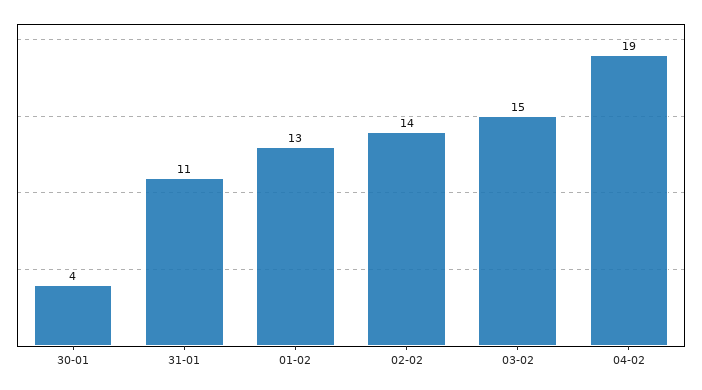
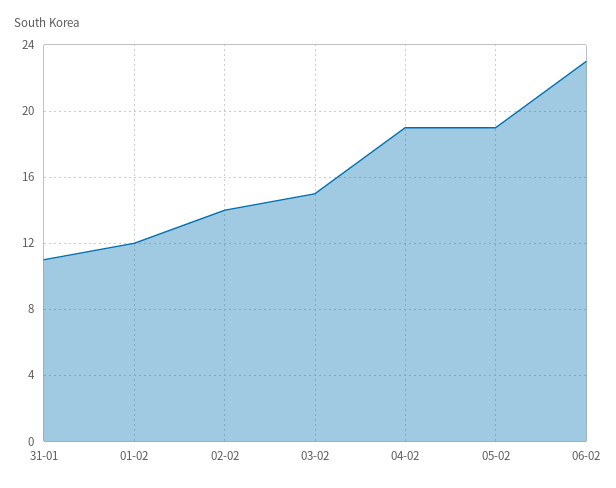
30-01: 4 -> none
01-02: 13 -> 12
05-02: none -> 19
06-02: none -> 23

